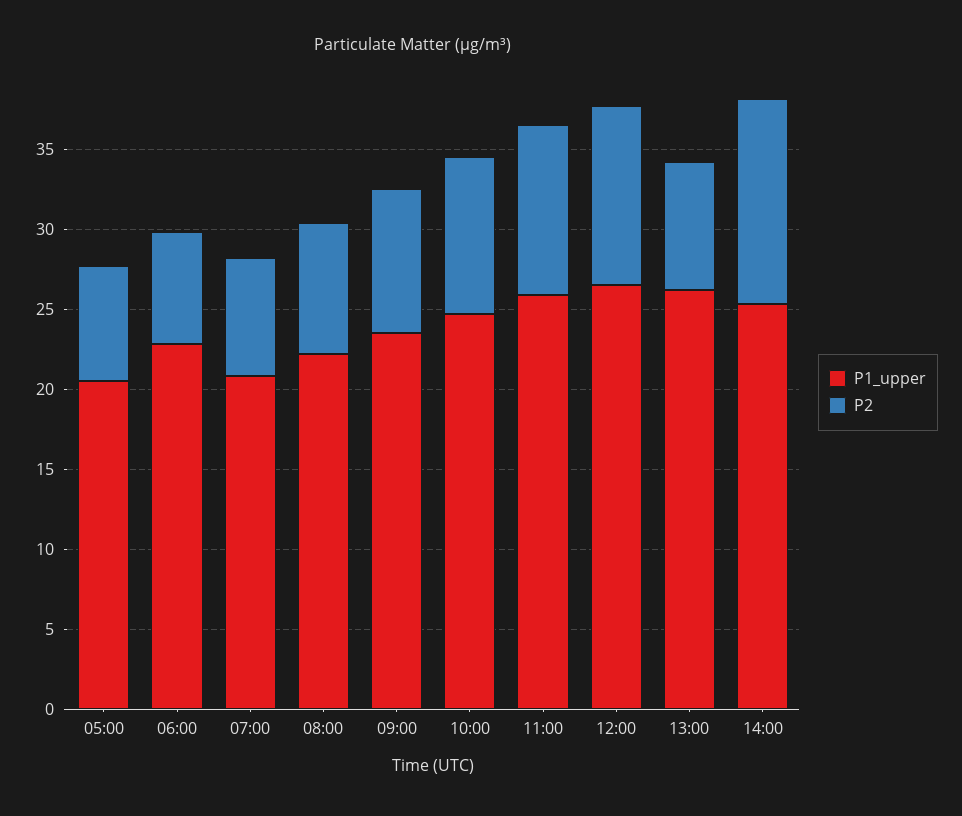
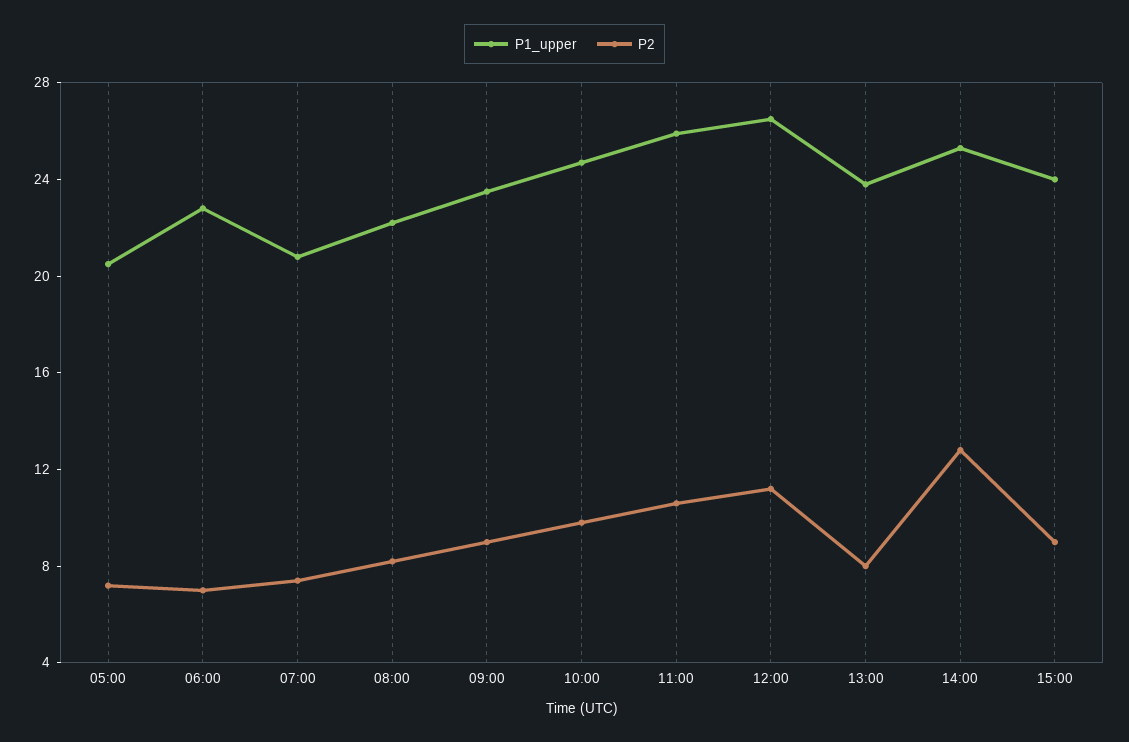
P1_upper, 13:00: 26 -> 24
P1_upper, 15:00: none -> 24
P2, 15:00: none -> 9

